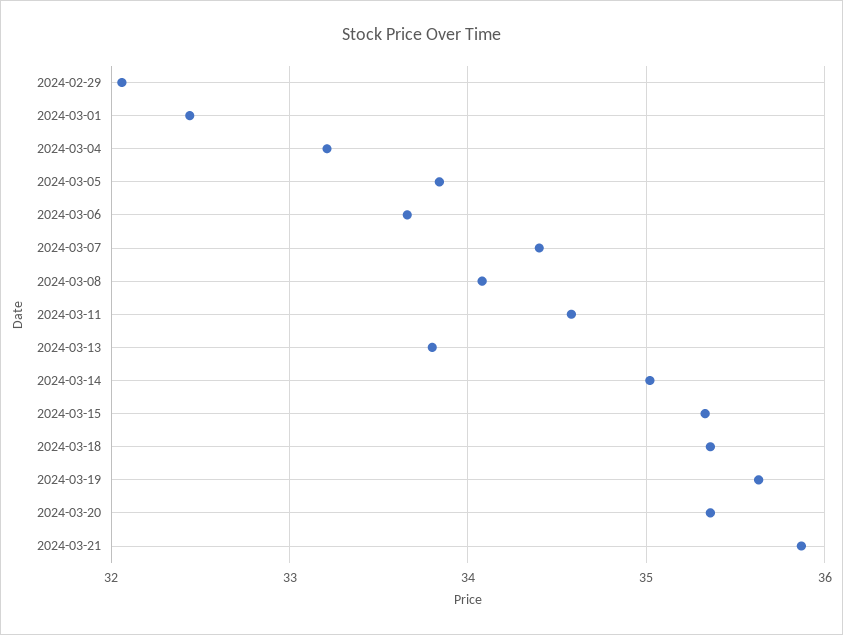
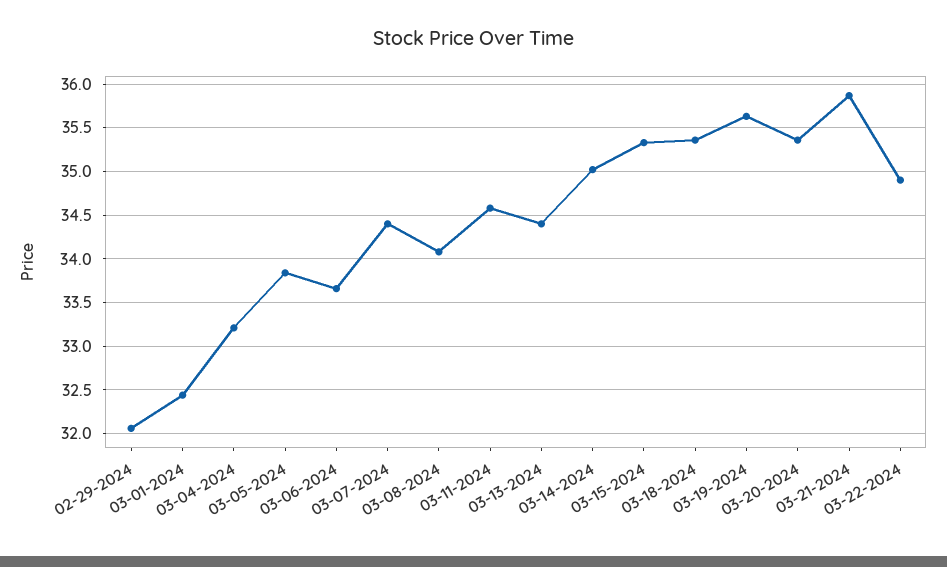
2024-03-13: 33.8 -> 34.4
03-22-2024: none -> 34.9

